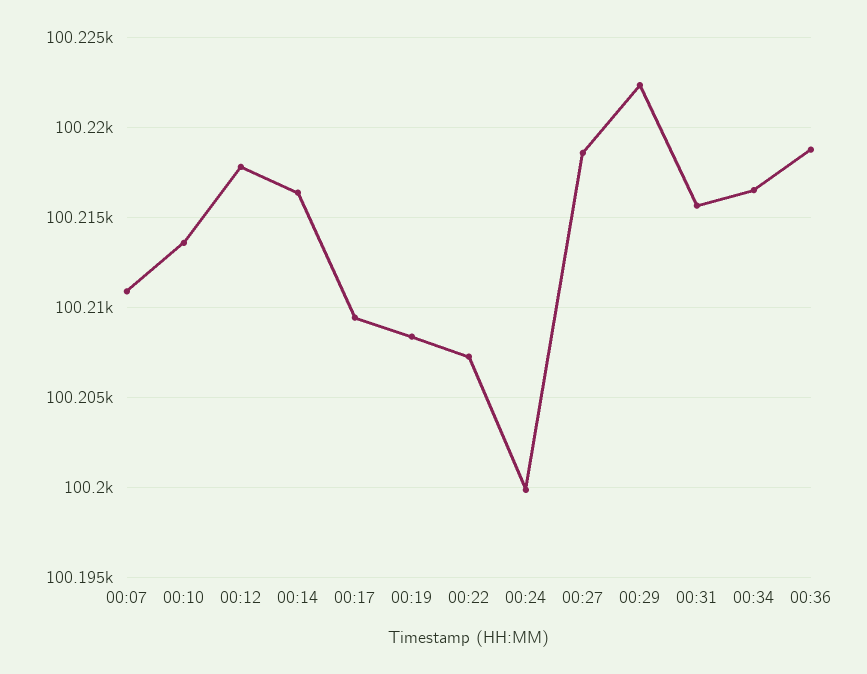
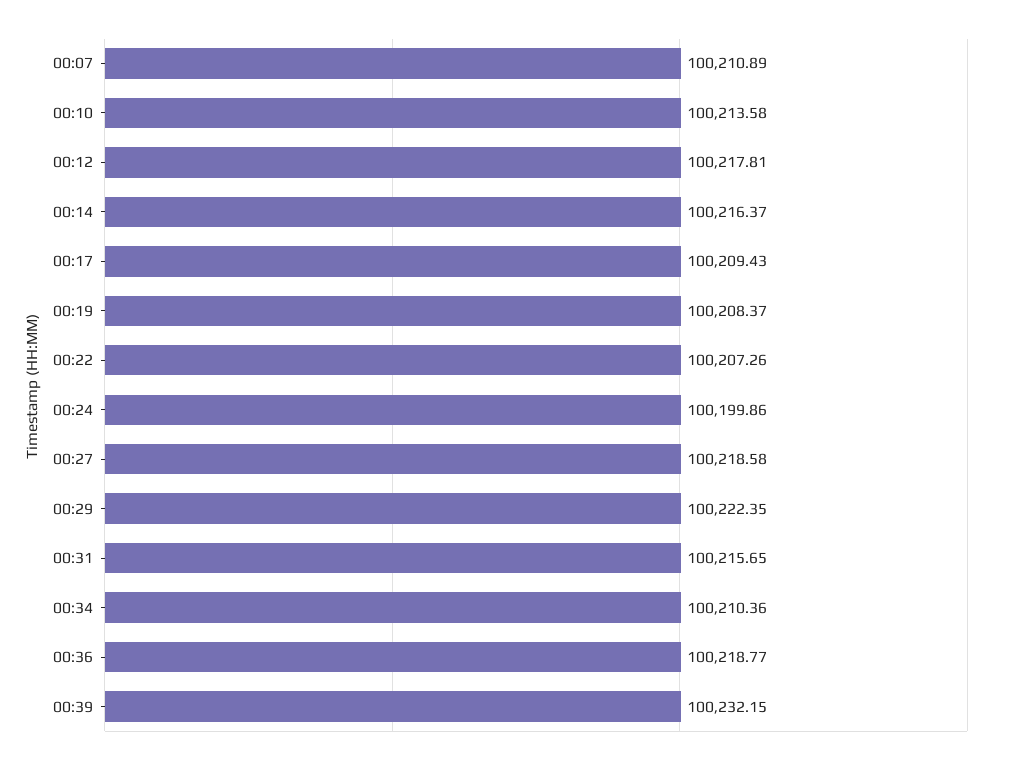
00:34: 100216.5 -> 100210.36
00:39: none -> 100232.15

